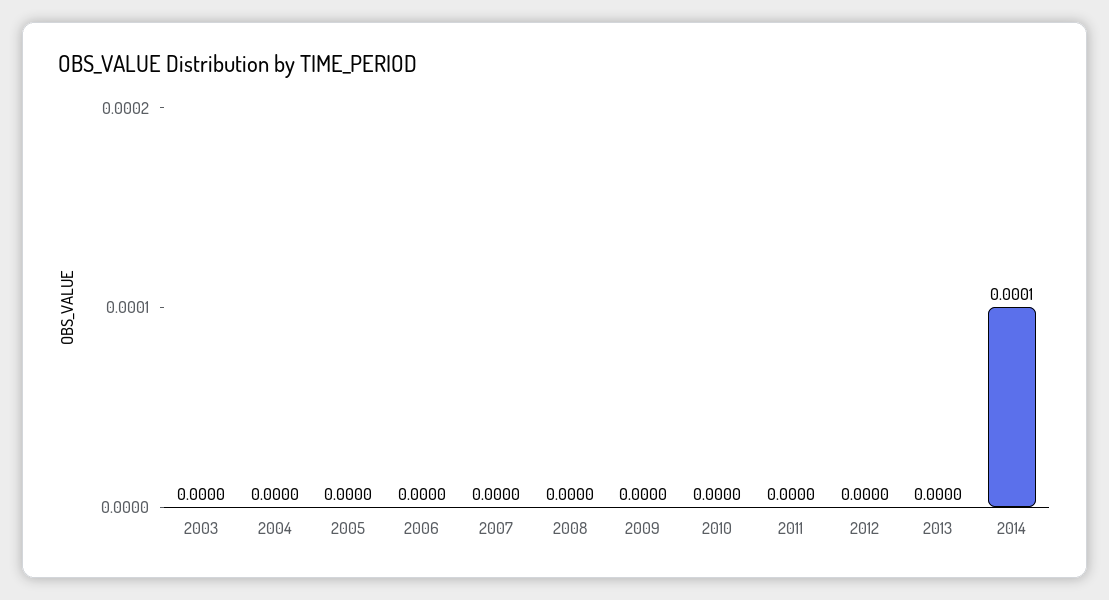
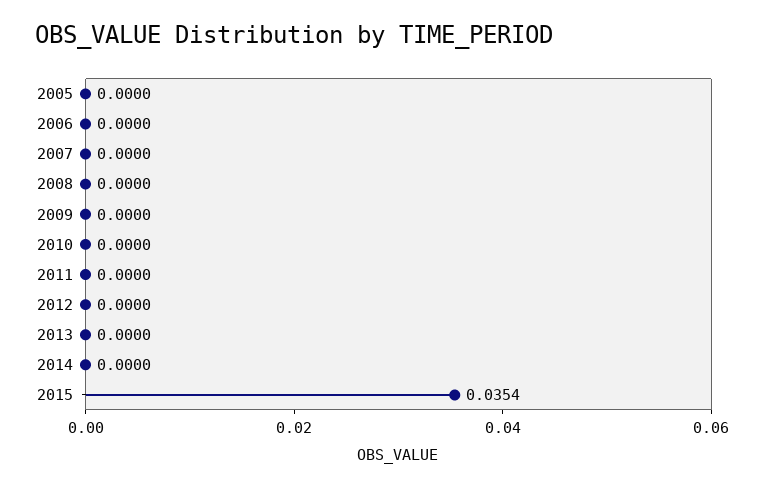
2003: 0 -> none
2004: 0 -> none
2014: 0.0001 -> 0
2015: none -> 0.0354

